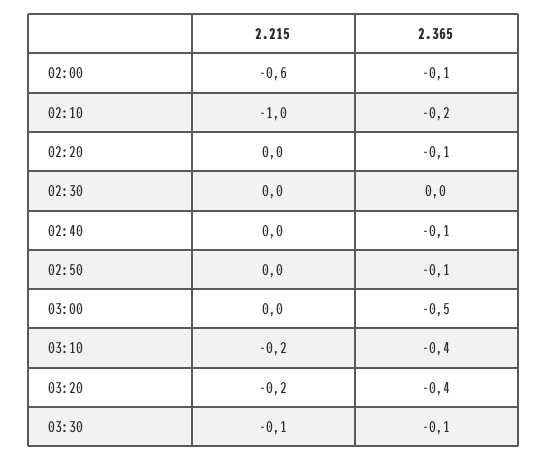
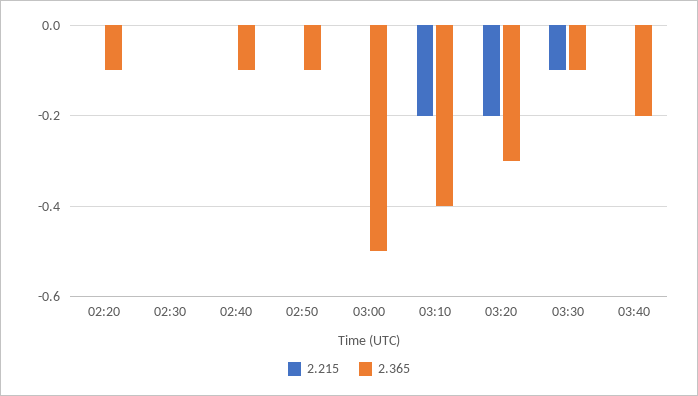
2.215, 02:00: -0.6 -> none
2.365, 02:00: -0.1 -> none
2.215, 02:10: -1 -> none
2.365, 02:10: -0.2 -> none
2.365, 03:20: -0.4 -> -0.3
2.215, 03:40: none -> 0
2.365, 03:40: none -> -0.2

